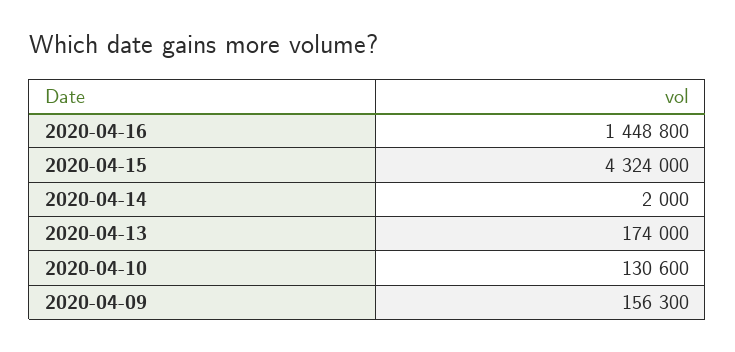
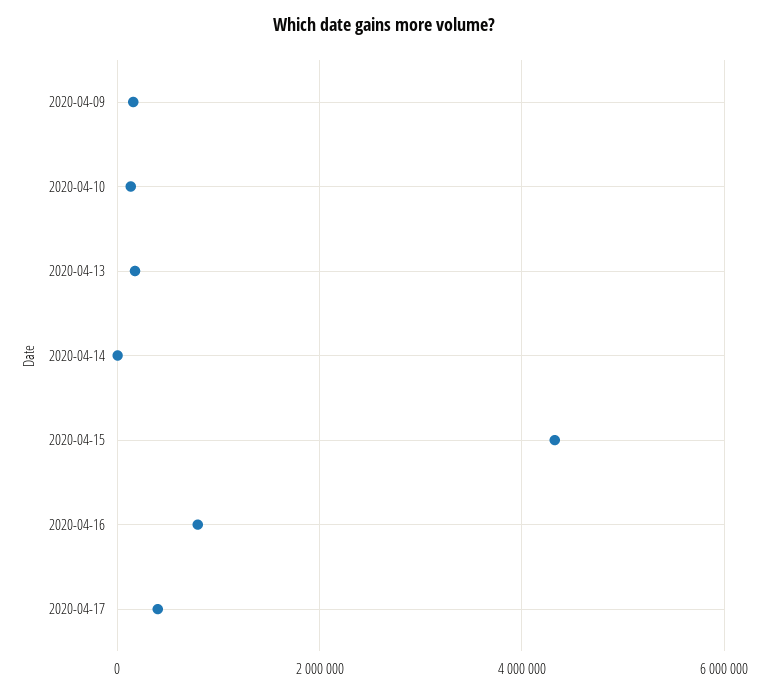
2020-04-16: 1448800 -> 800000
2020-04-17: none -> 400000

